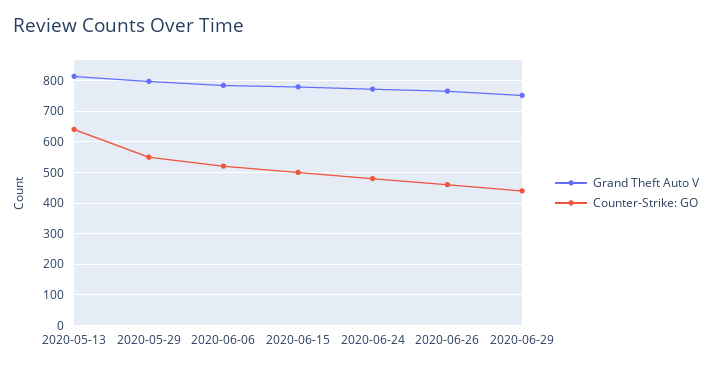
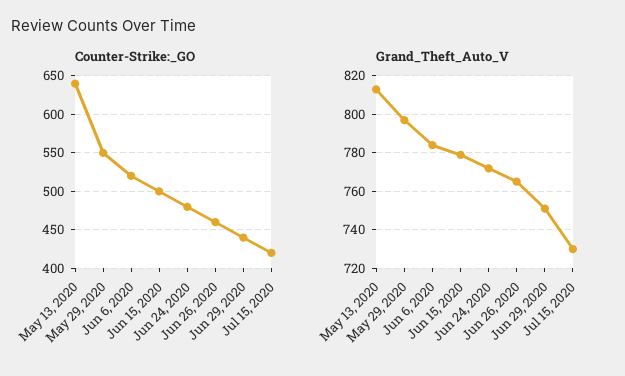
Counter-Strike: GO, Jul 15, 2020: none -> 420
Grand Theft Auto V, Jul 15, 2020: none -> 730

